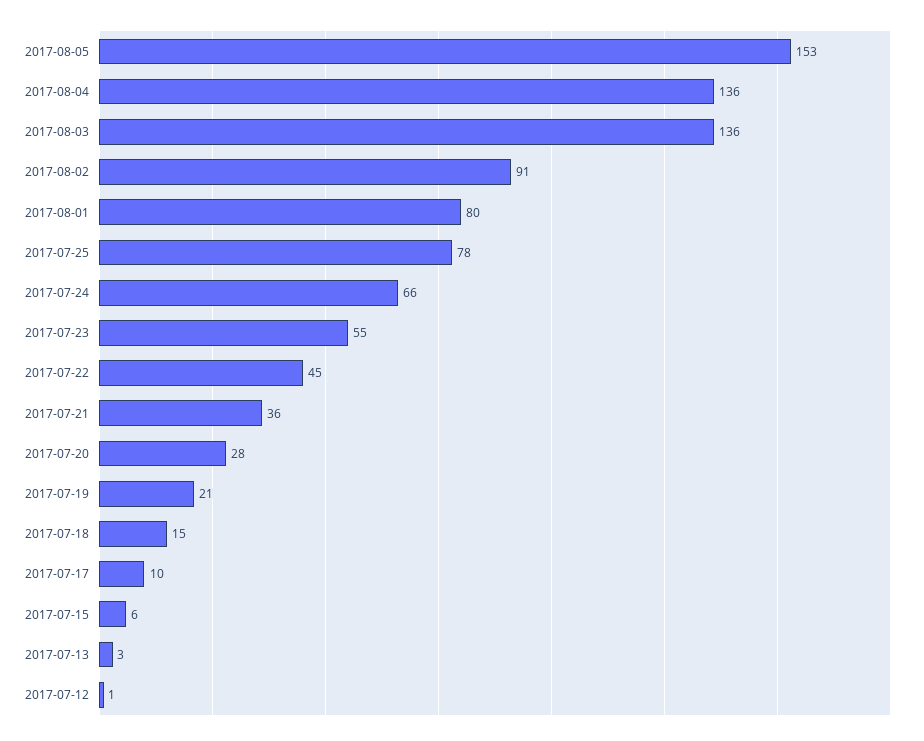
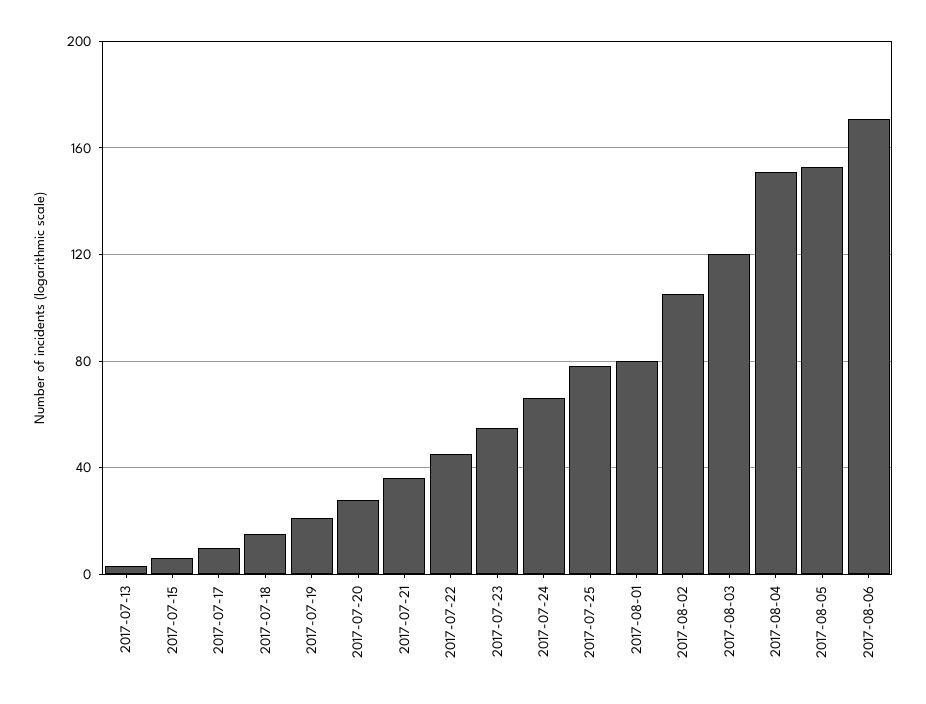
2017-08-04: 136 -> 150
2017-08-03: 136 -> 120
2017-08-02: 91 -> 105
2017-07-12: 1 -> none
2017-08-06: none -> 170

